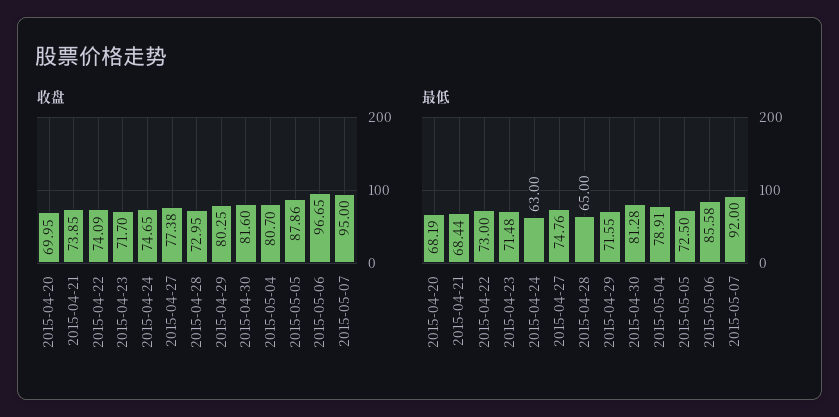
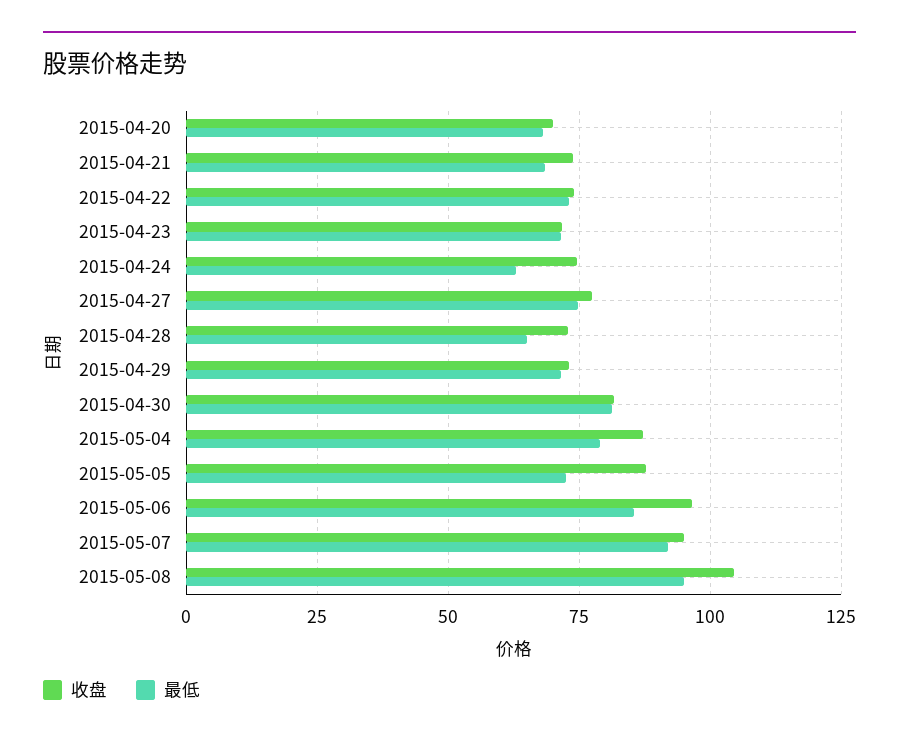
收盘, 2015-04-29: 80.25 -> 72.5
收盘, 2015-05-04: 80.7 -> 87.5
收盘, 2015-05-08: none -> 105
最低, 2015-05-08: none -> 95

